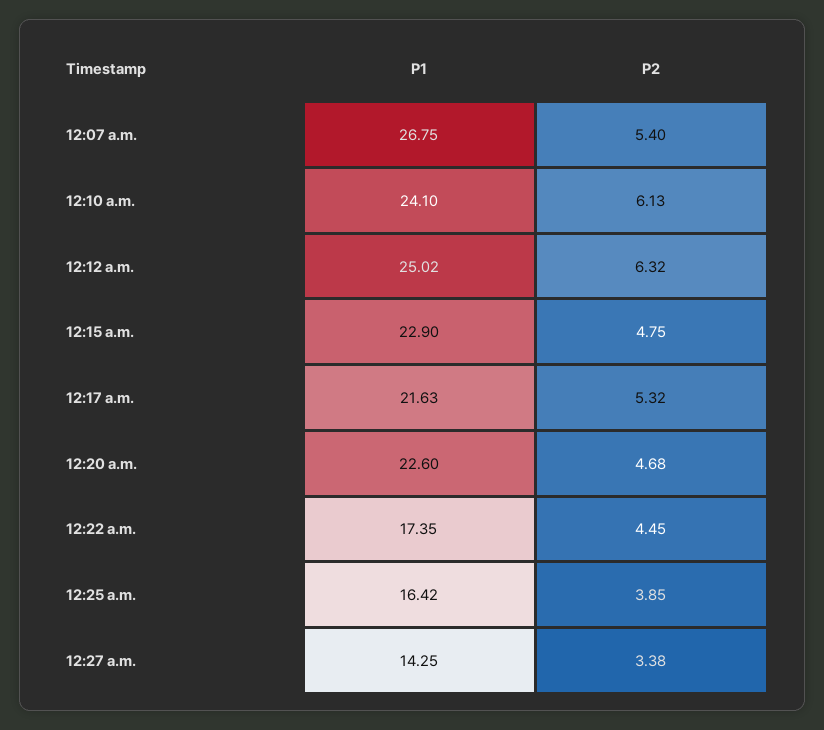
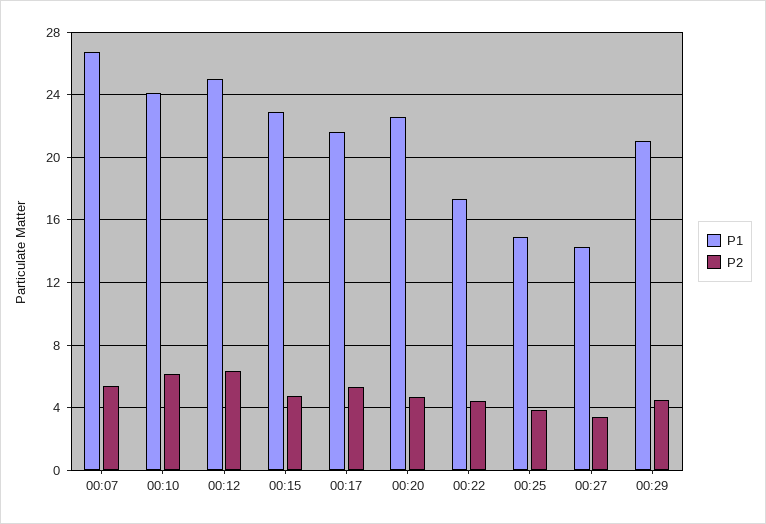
P1, 12:25 a.m.: 16.42 -> 15
P1, 00:29: none -> 21
P2, 00:29: none -> 4.5

